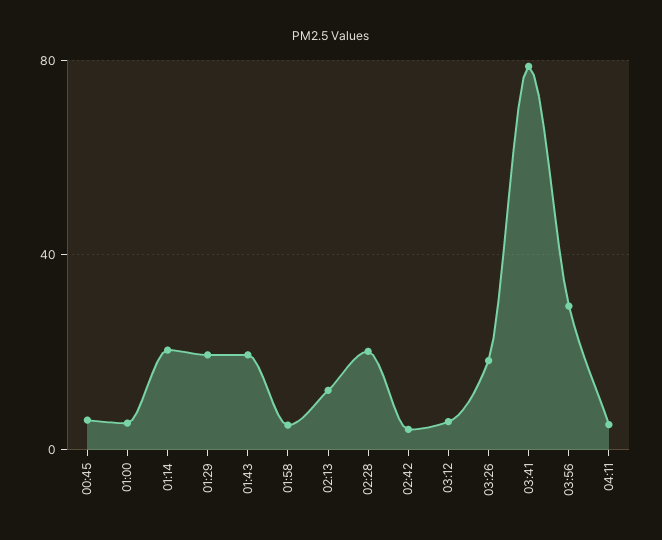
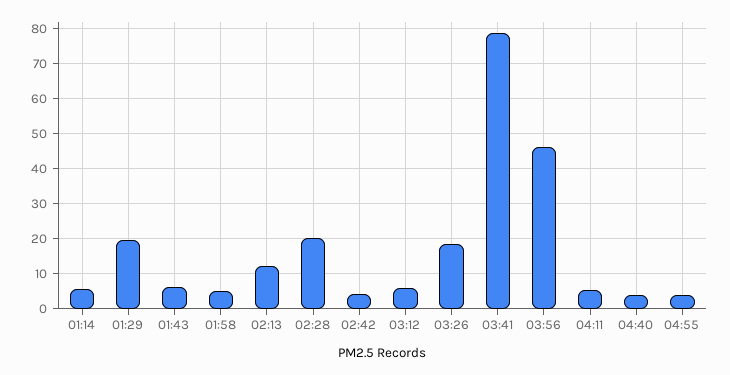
00:45: 5 -> none
01:00: 5 -> none
01:14: 20 -> 6
01:43: 20 -> 6
03:56: 30 -> 46
04:40: none -> 4
04:55: none -> 4

